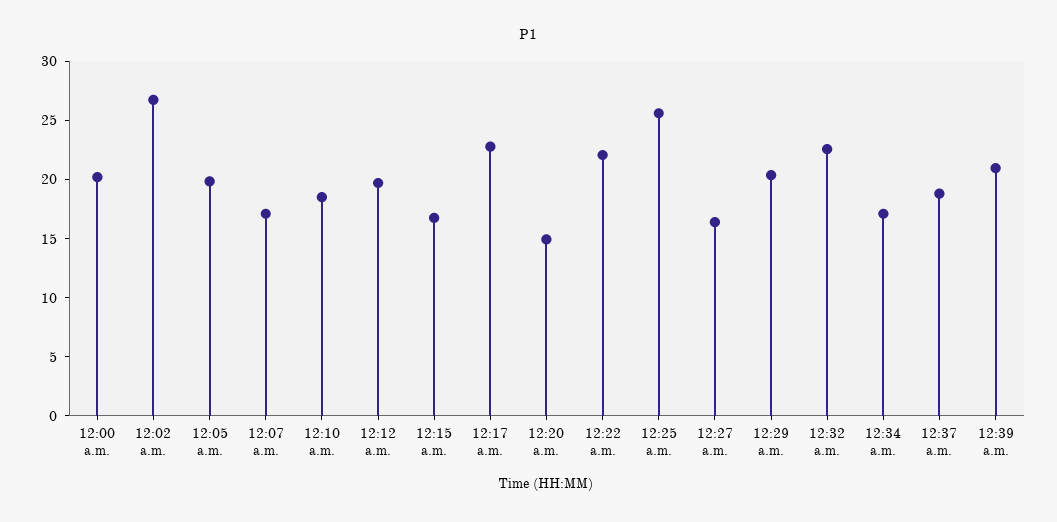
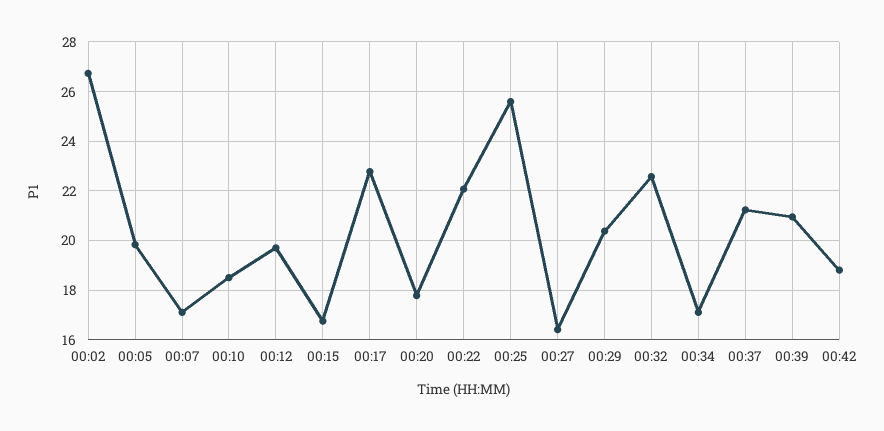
12:00 a.m.: 20 -> none
12:20 a.m.: 15 -> 17.75
12:37 a.m.: 19 -> 21.25
00:42: none -> 18.75

